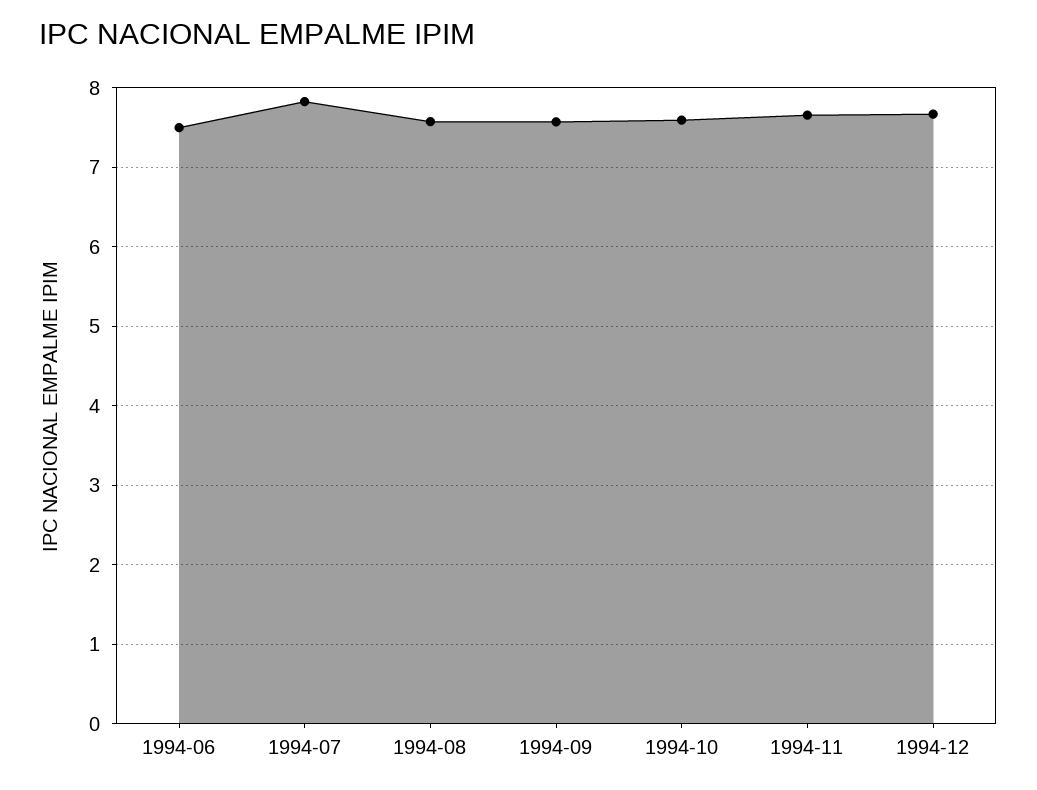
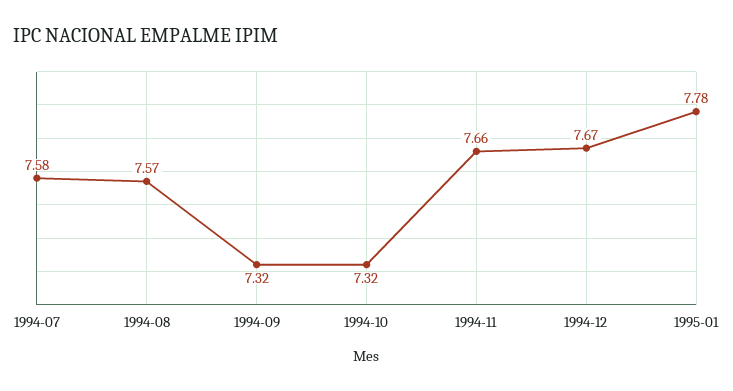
1994-06: 7.5 -> none
1994-07: 7.8 -> 7.58
1994-09: 7.6 -> 7.32
1994-10: 7.6 -> 7.32
1995-01: none -> 7.78

